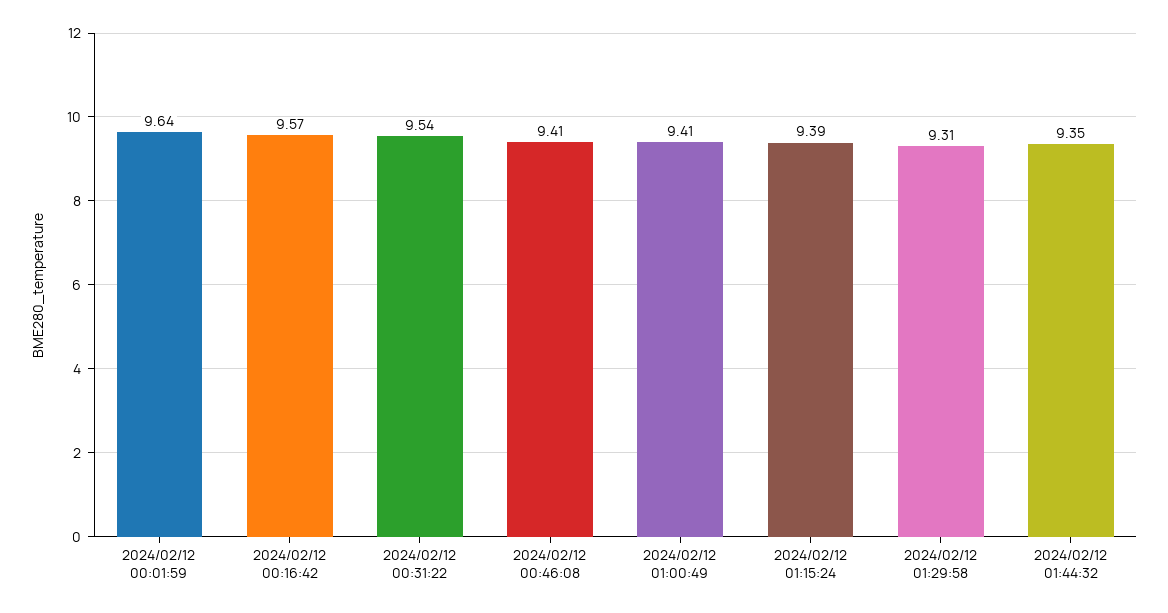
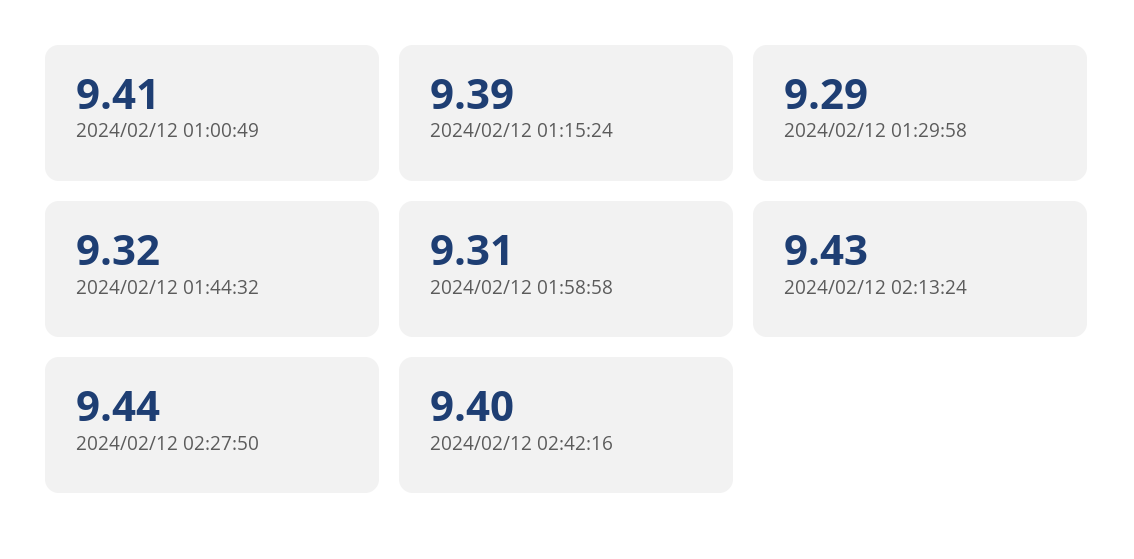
2024/02/12 00:01:59: 9.64 -> none
2024/02/12 00:16:42: 9.57 -> none
2024/02/12 00:31:22: 9.54 -> none
2024/02/12 00:46:08: 9.41 -> none
2024/02/12 01:29:58: 9.31 -> 9.29
2024/02/12 01:44:32: 9.35 -> 9.32
2024/02/12 01:58:58: none -> 9.31
2024/02/12 02:13:24: none -> 9.43
2024/02/12 02:27:50: none -> 9.44
2024/02/12 02:42:16: none -> 9.4

